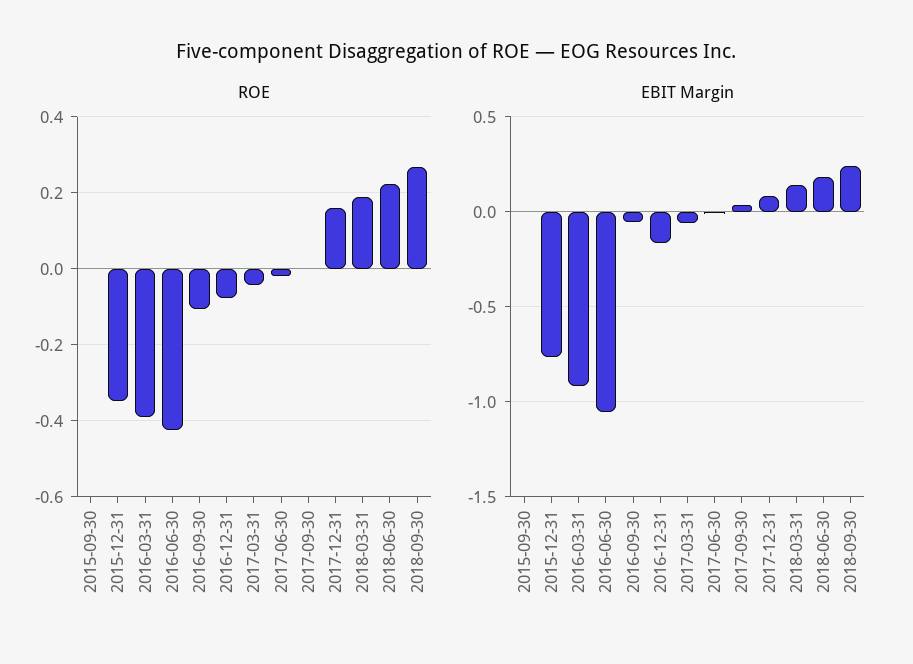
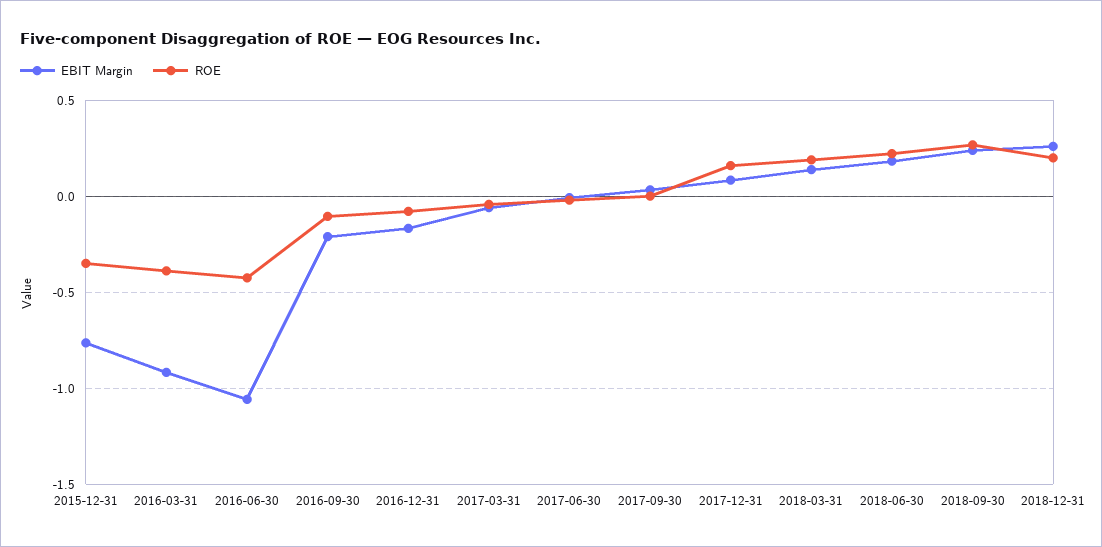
ROE, 2015-09-30: 0 -> none
EBIT Margin, 2015-09-30: 0 -> none
EBIT Margin, 2016-09-30: -0.05 -> -0.2
EBIT Margin, 2018-12-31: none -> 0.25
ROE, 2018-12-31: none -> 0.2

